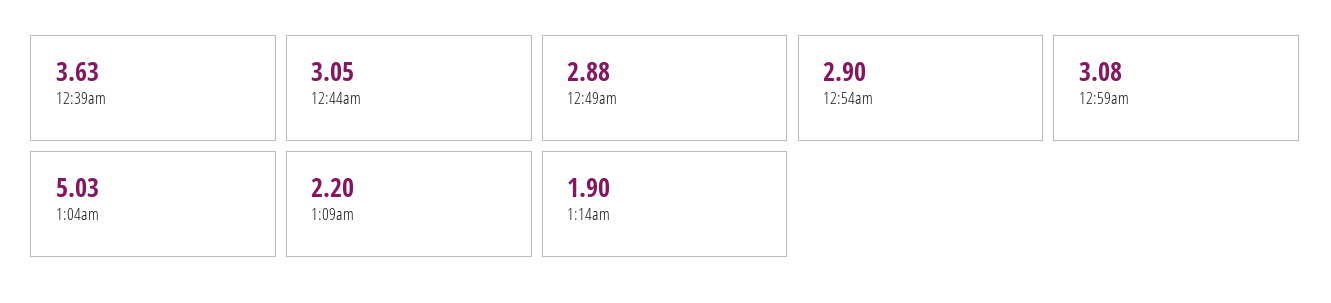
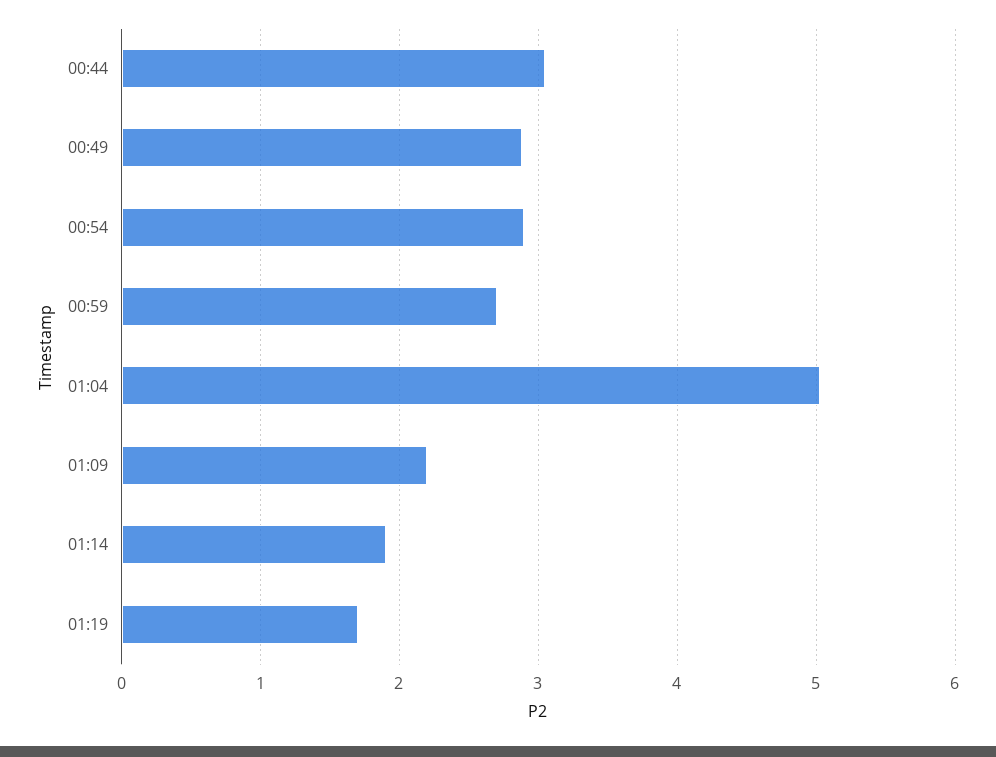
12:39am: 3.63 -> none
12:59am: 3.08 -> 2.7
01:19: none -> 1.7

